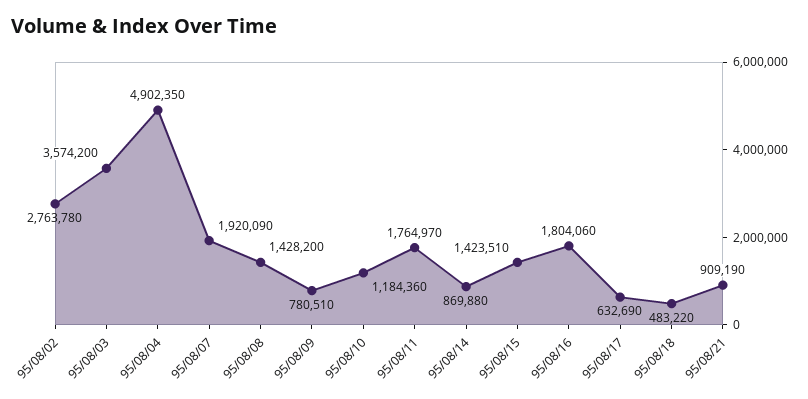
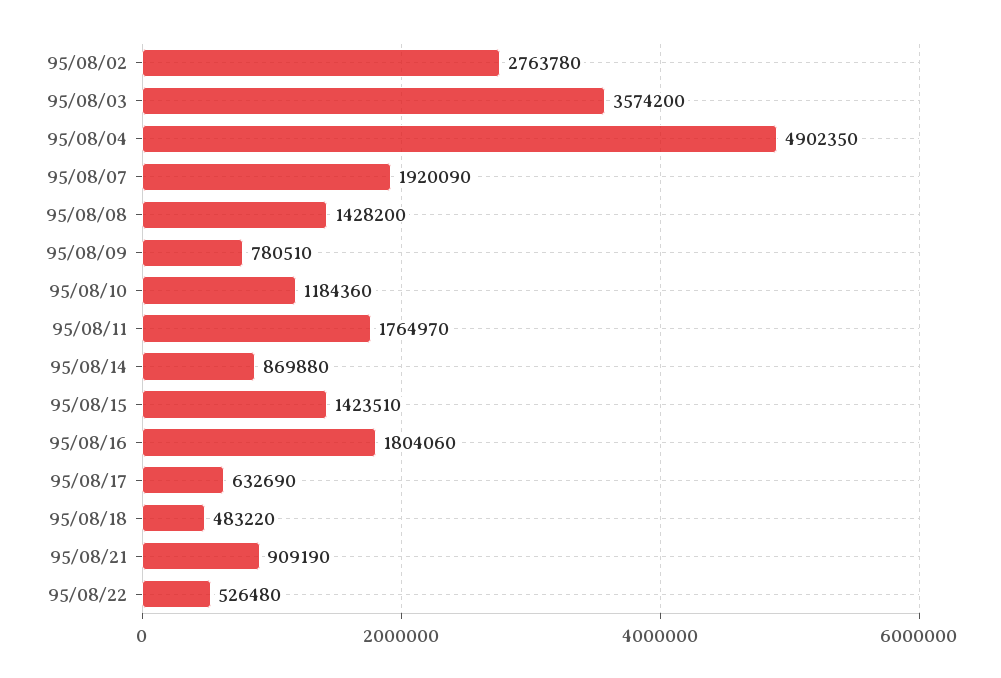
95/08/22: none -> 526480

